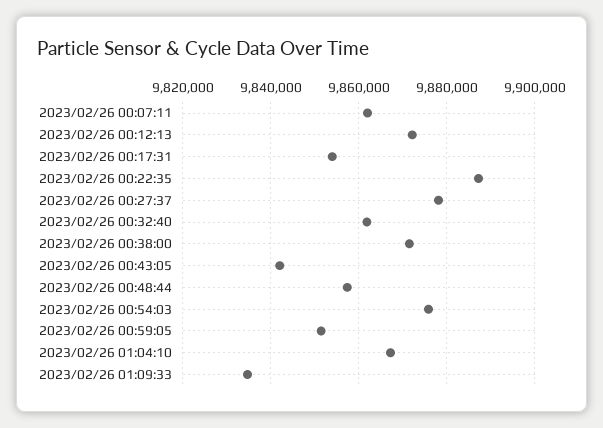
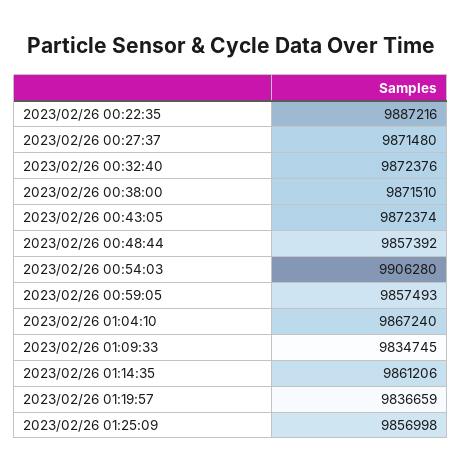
2023/02/26 00:07:11: 9862000 -> none
2023/02/26 00:12:13: 9872000 -> none
2023/02/26 00:17:31: 9854000 -> none
2023/02/26 00:27:37: 9878000 -> 9871480
2023/02/26 00:32:40: 9862000 -> 9872376
2023/02/26 00:43:05: 9842000 -> 9872374
2023/02/26 00:54:03: 9876000 -> 9906280
2023/02/26 00:59:05: 9852000 -> 9857493
2023/02/26 01:14:35: none -> 9861206
2023/02/26 01:19:57: none -> 9836659
2023/02/26 01:25:09: none -> 9856998

